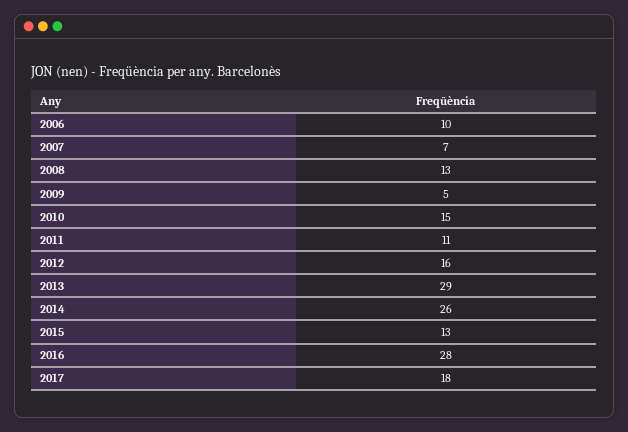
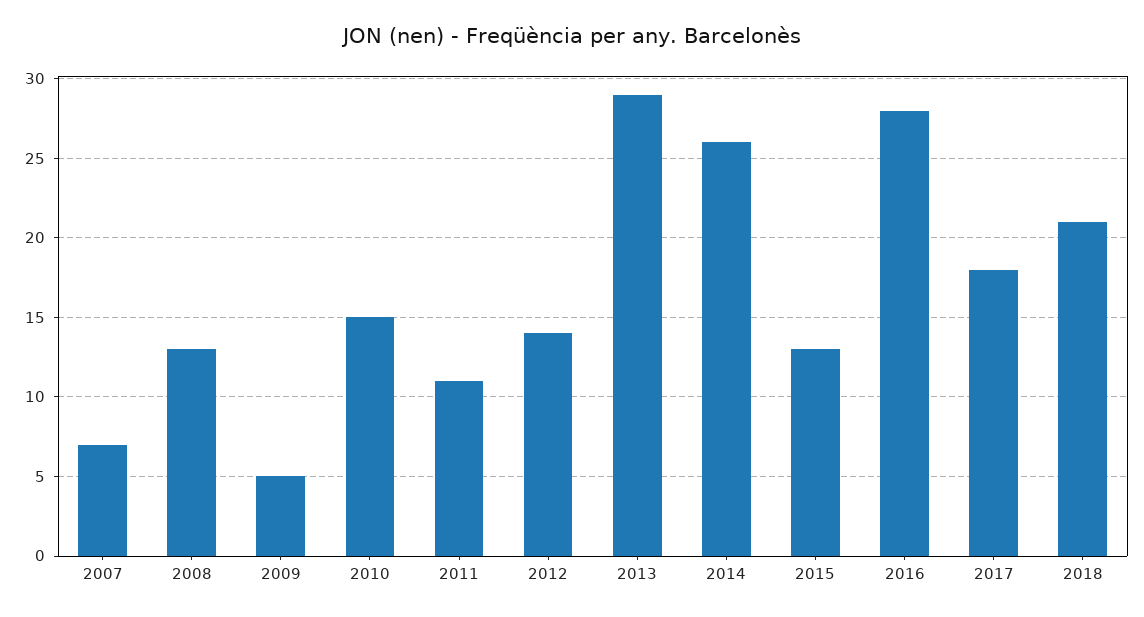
2006: 10 -> none
2012: 16 -> 14
2018: none -> 21

